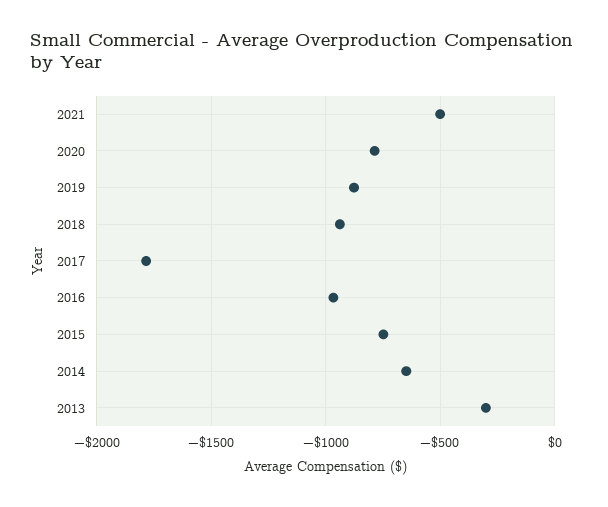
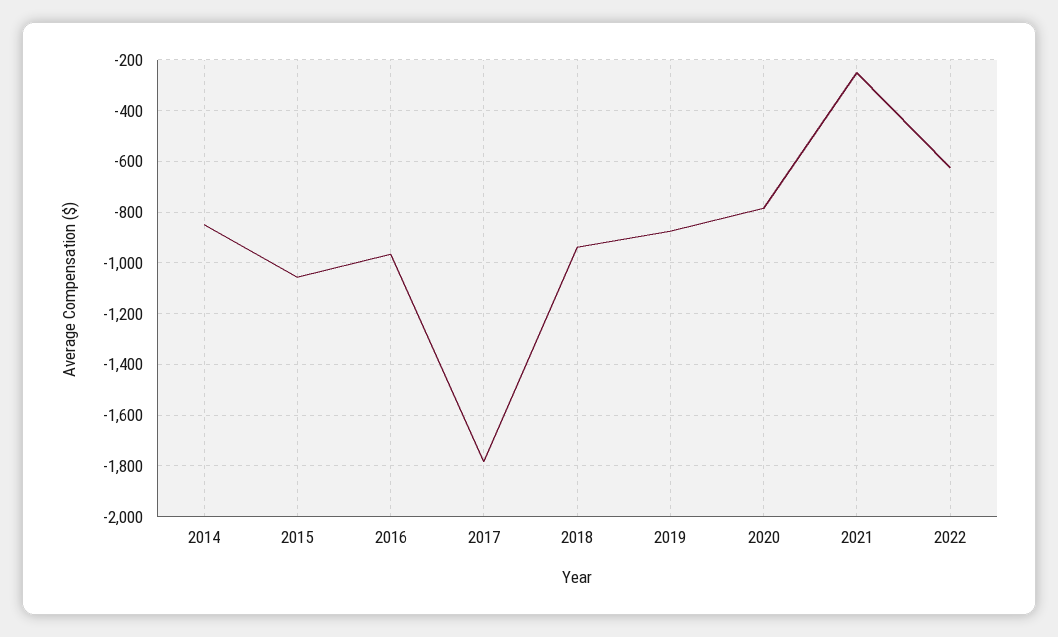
2021: -500 -> -250
2015: -750 -> -1050
2014: -650 -> -850
2013: -300 -> none
2022: none -> -625

